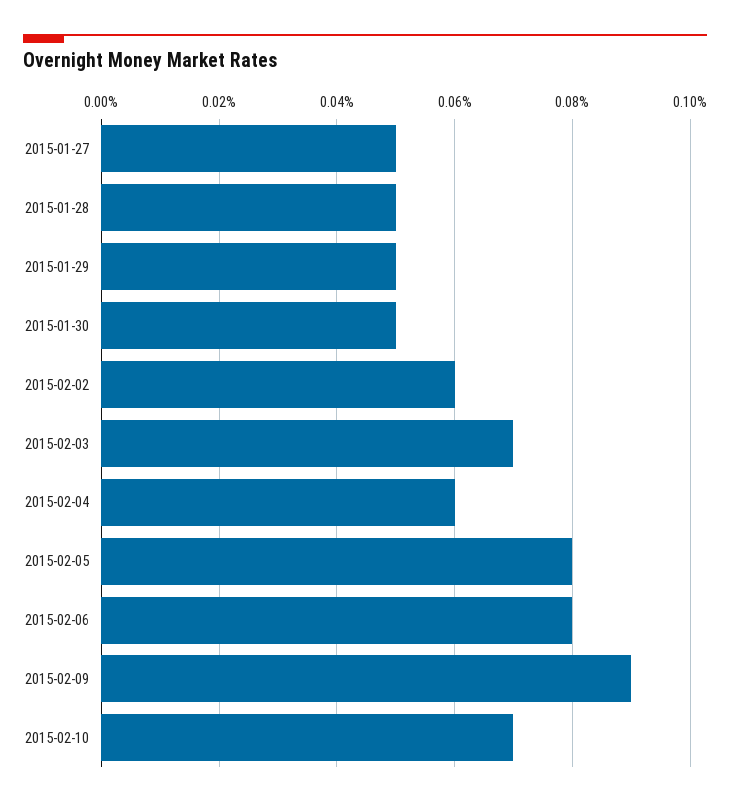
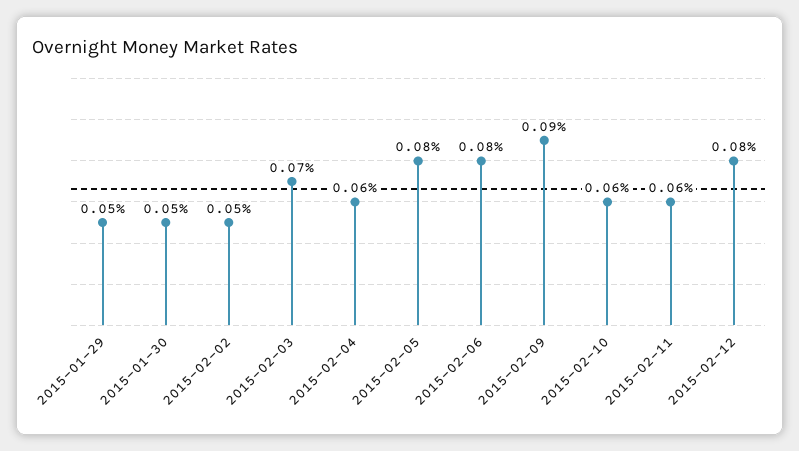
2015-01-27: 0.05 -> none
2015-01-28: 0.05 -> none
2015-02-02: 0.06 -> 0.05
2015-02-10: 0.07 -> 0.06
2015-02-11: none -> 0.06
2015-02-12: none -> 0.08

